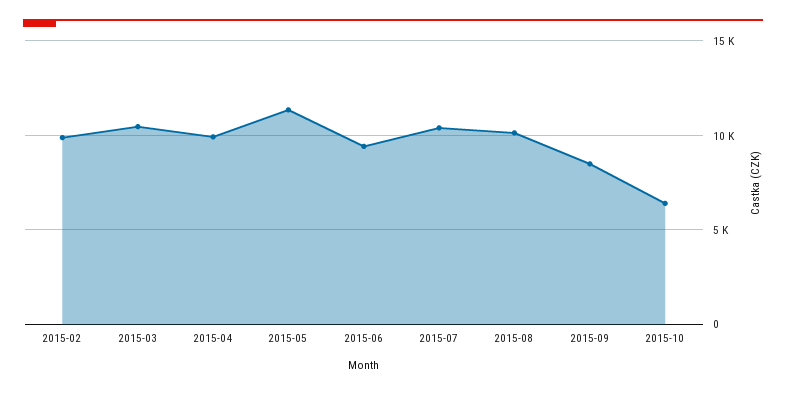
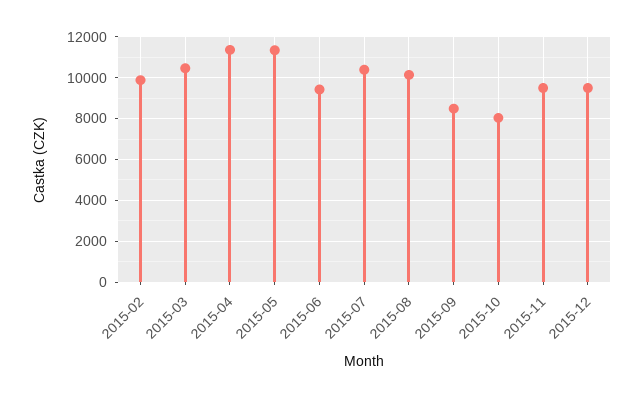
2015-04: 10000 -> 11500
2015-10: 6500 -> 8000
2015-11: none -> 9500
2015-12: none -> 9500

